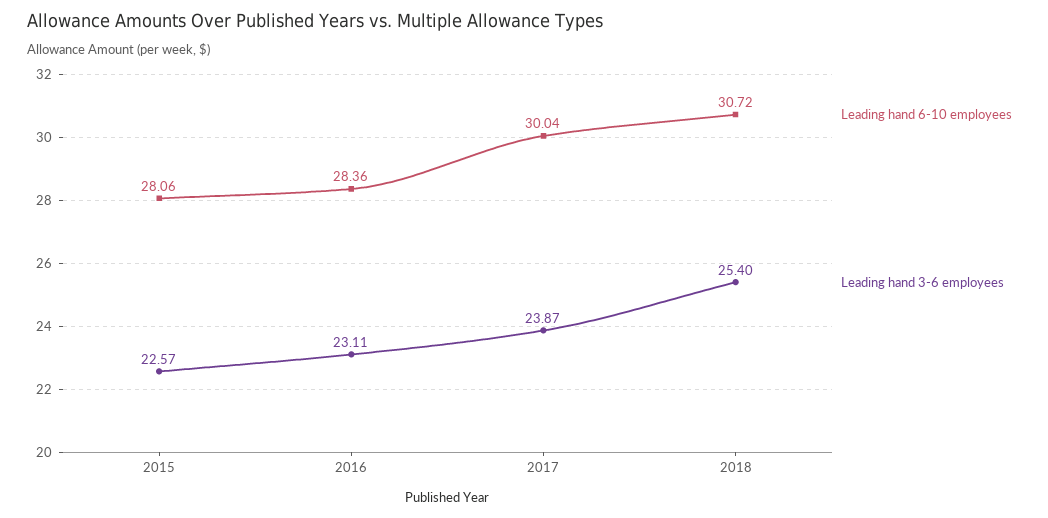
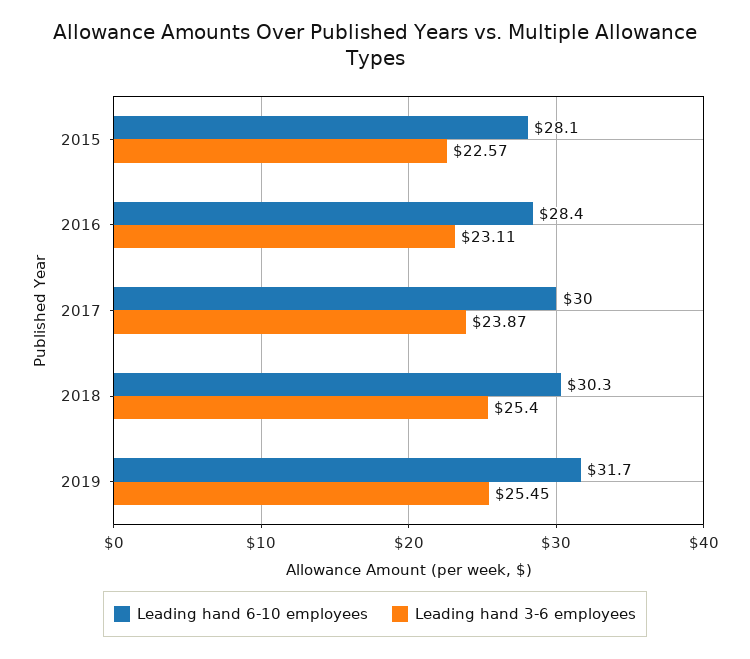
Leading hand 6-10 employees, 2018: 30.72 -> 30.3
Leading hand 6-10 employees, 2019: none -> 31.7
Leading hand 3-6 employees, 2019: none -> 25.45

